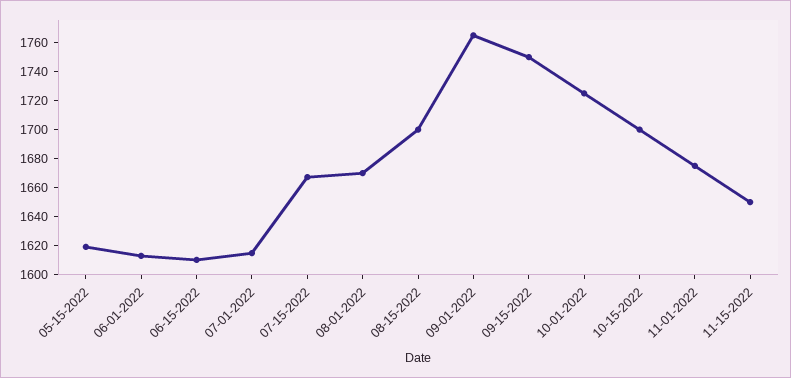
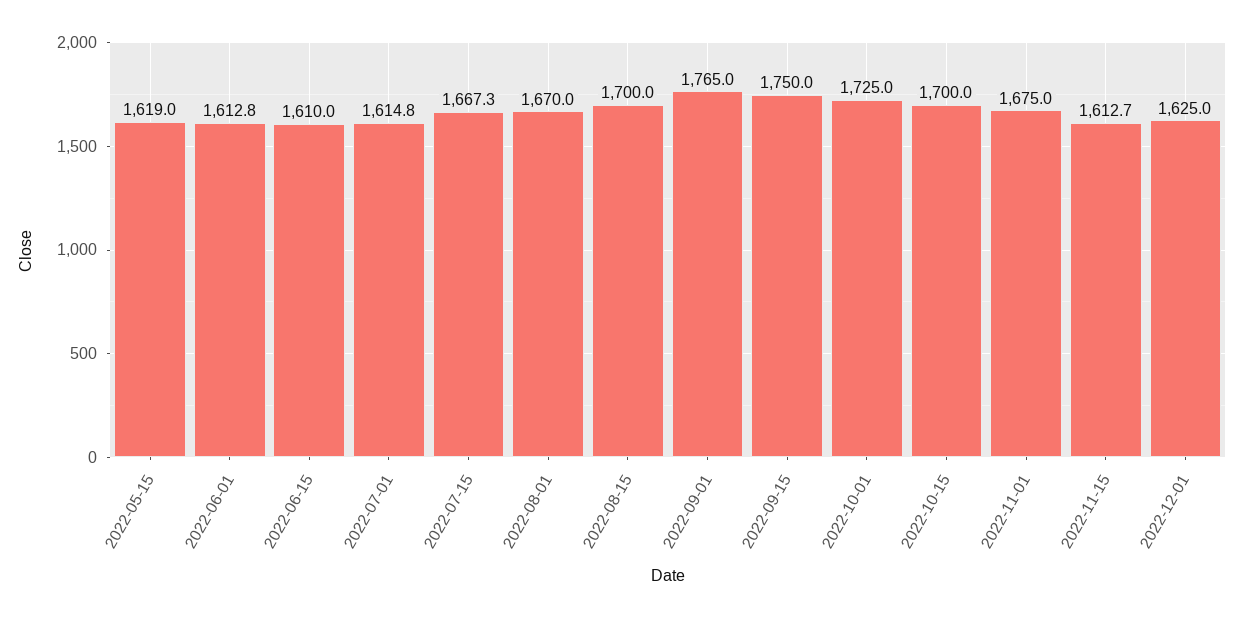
11-15-2022: 1650 -> 1612.7
2022-12-01: none -> 1625

